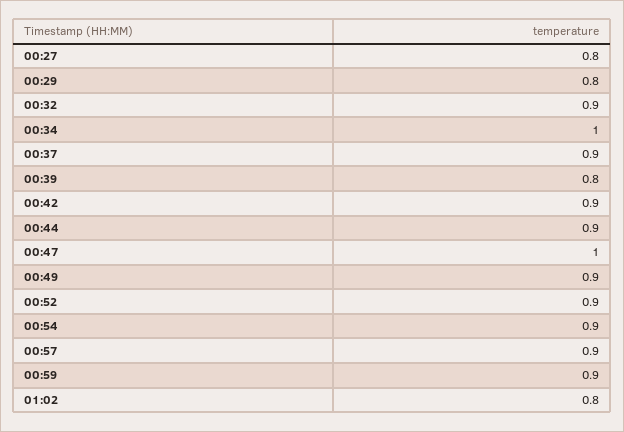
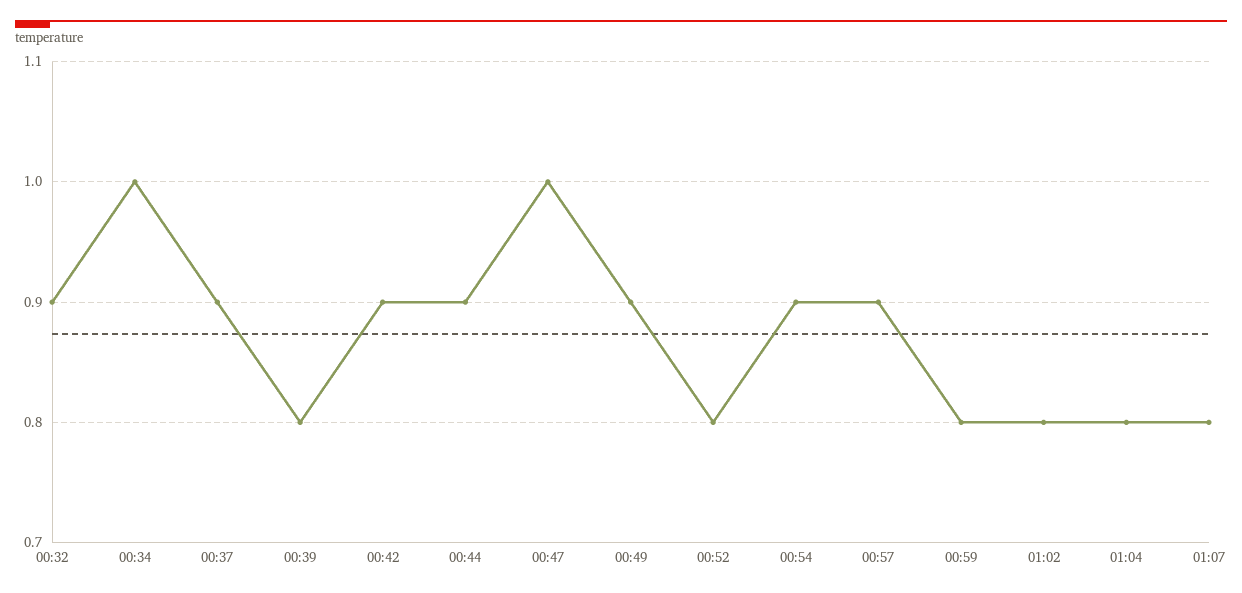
00:27: 0.8 -> none
00:29: 0.8 -> none
00:52: 0.9 -> 0.8
00:59: 0.9 -> 0.8
01:04: none -> 0.8
01:07: none -> 0.8

